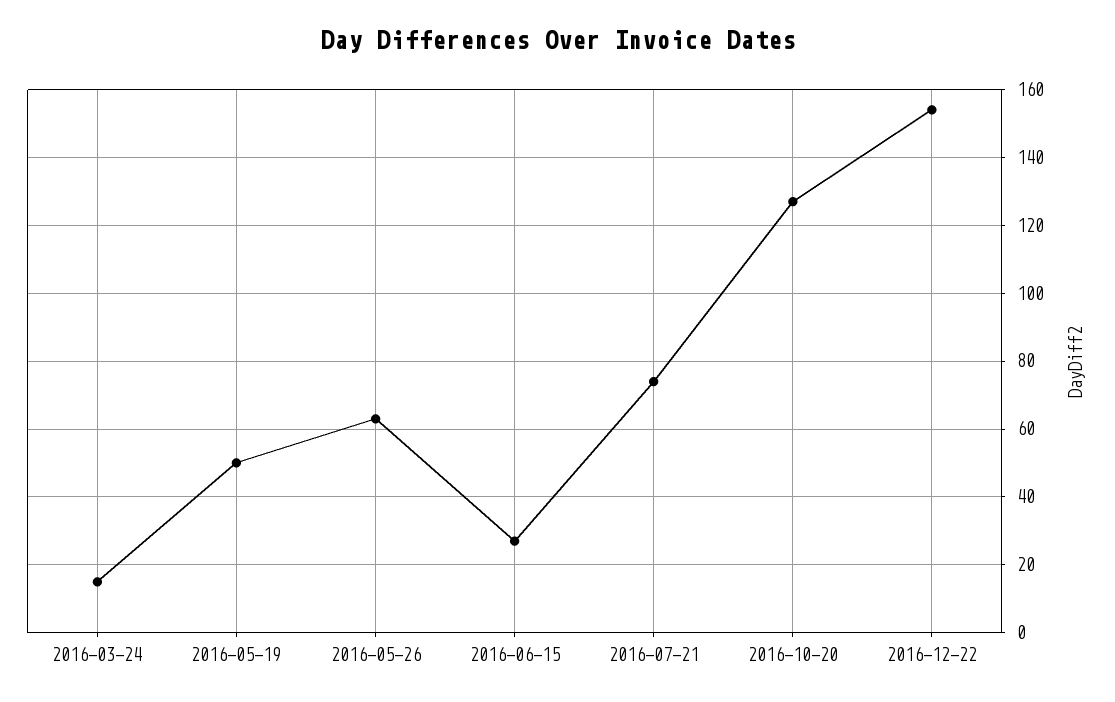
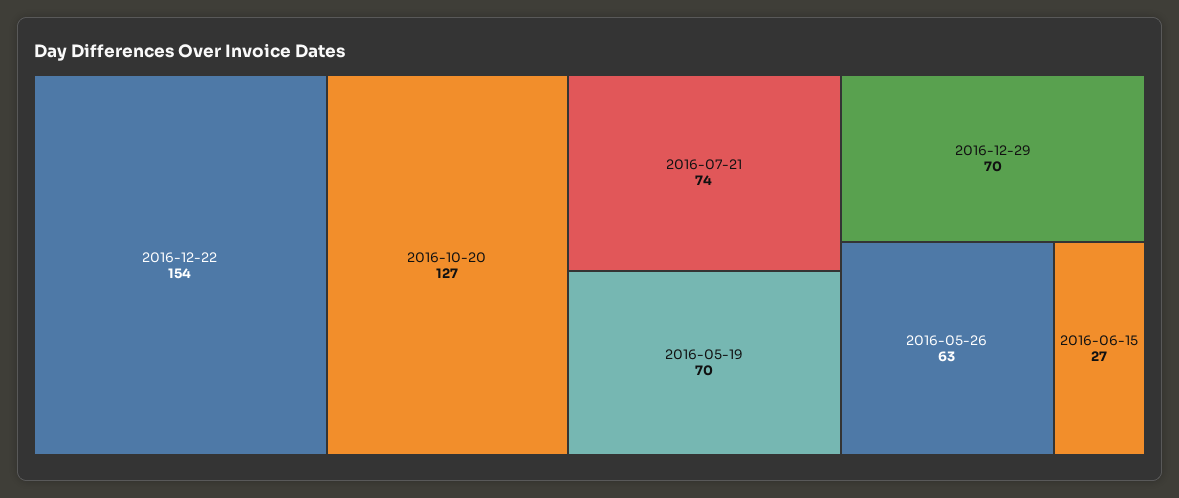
2016-03-24: 15 -> none
2016-05-19: 50 -> 70
2016-12-29: none -> 70

